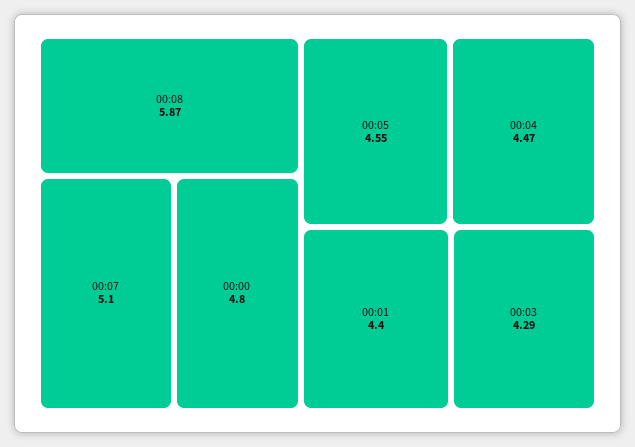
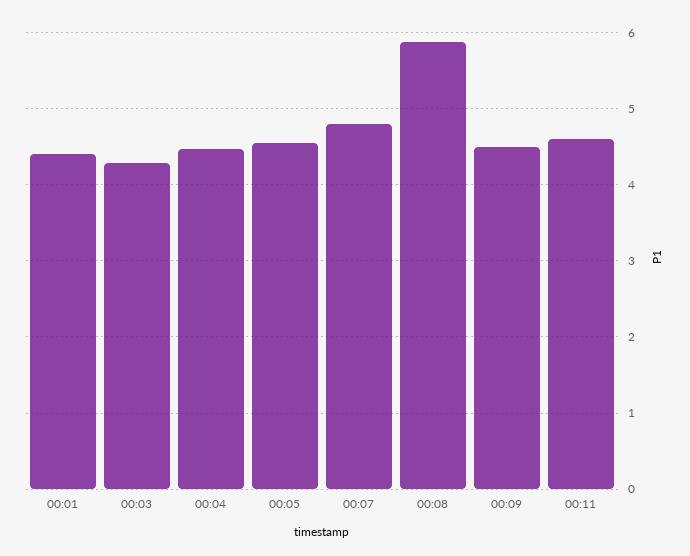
00:07: 5.1 -> 4.8
00:00: 4.8 -> none
00:09: none -> 4.5
00:11: none -> 4.6

